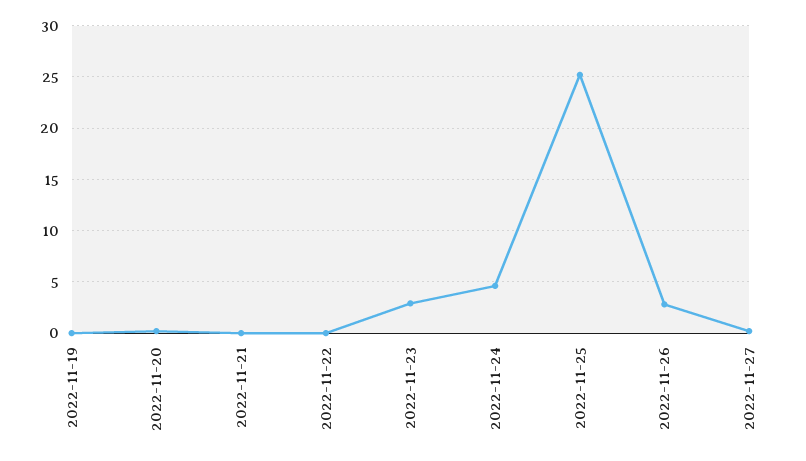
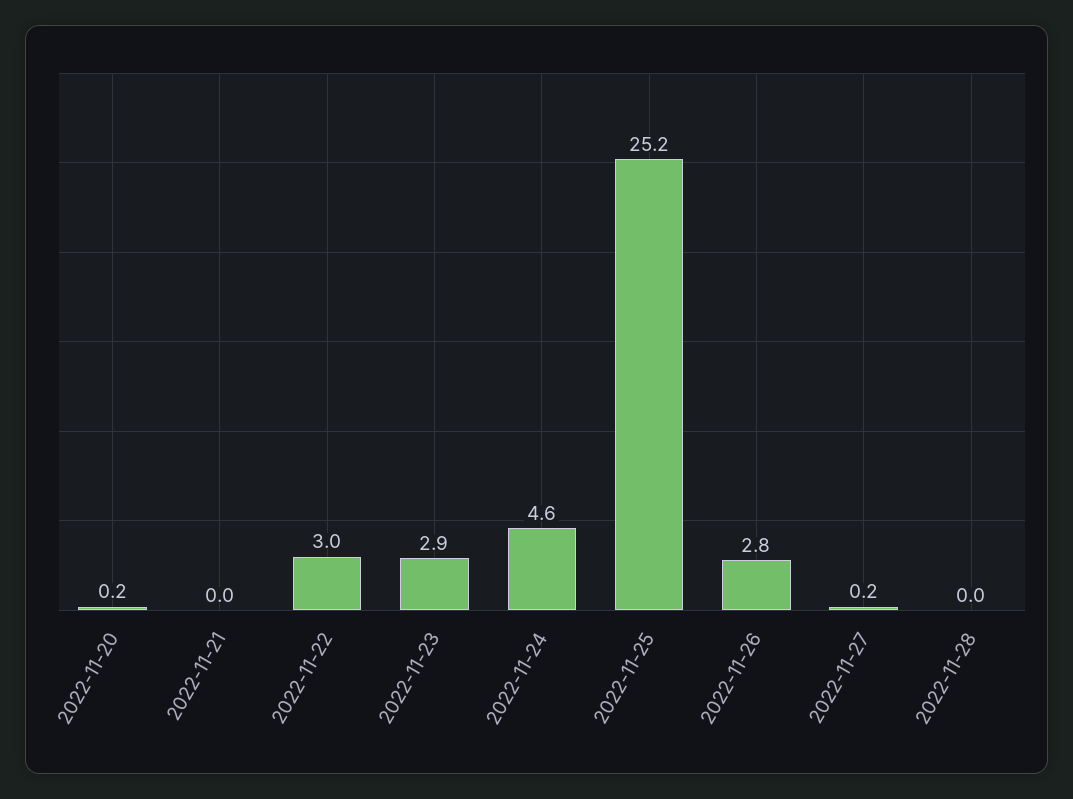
2022-11-19: 0 -> none
2022-11-22: 0 -> 3
2022-11-28: none -> 0

